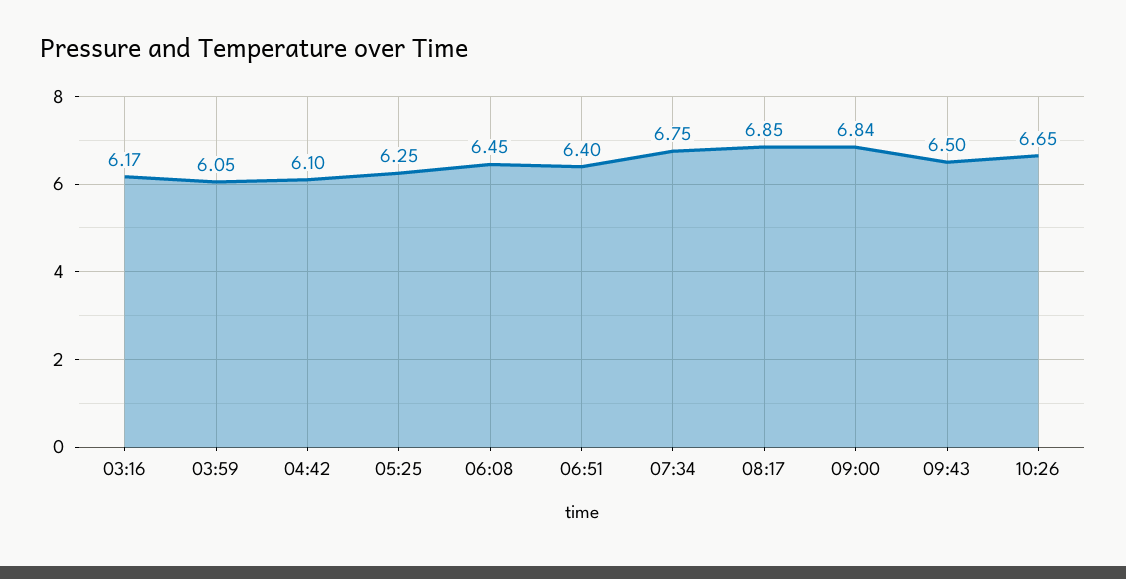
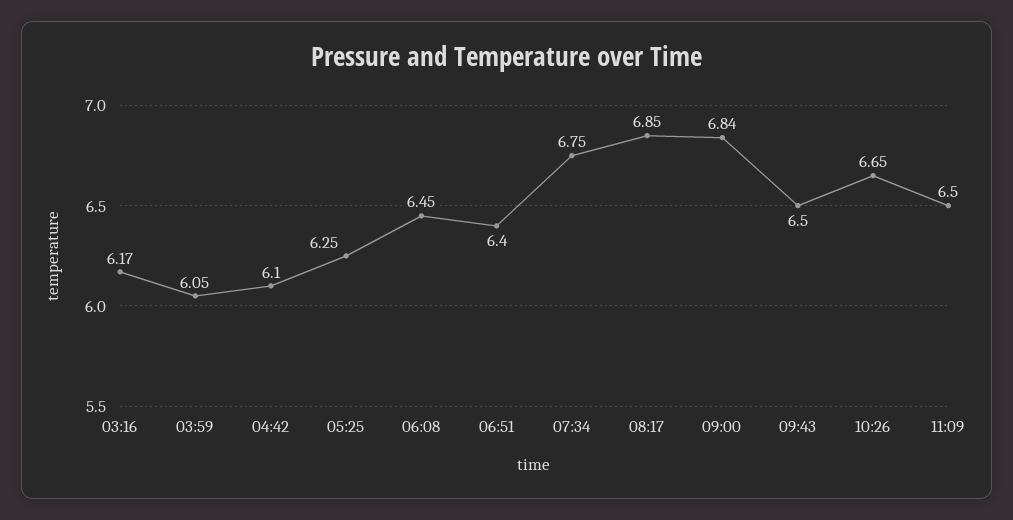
11:09: none -> 6.5

